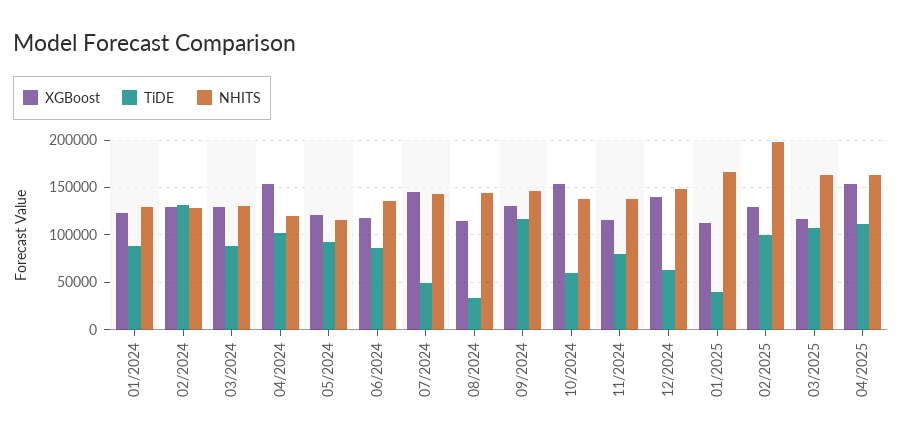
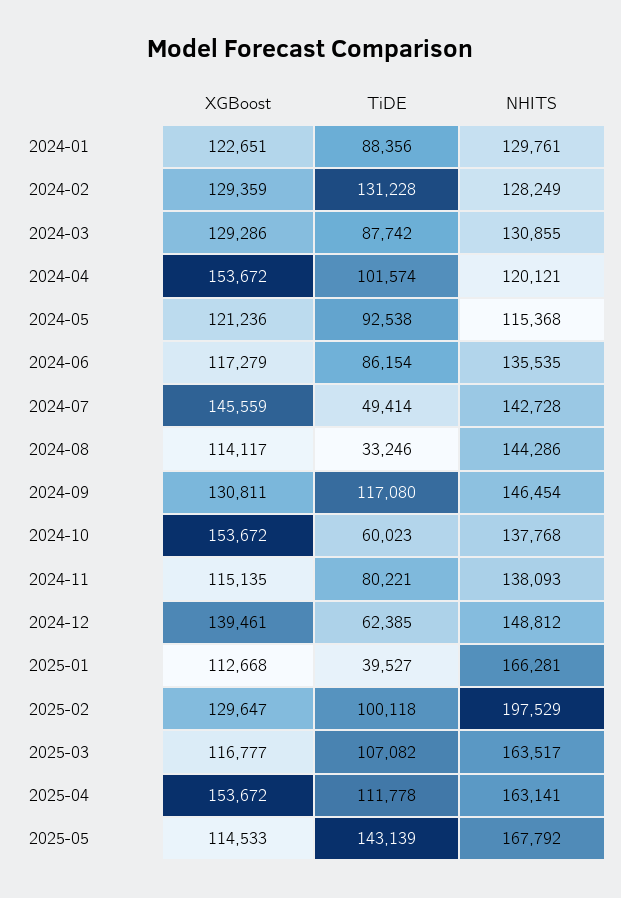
XGBoost, 2025-05: none -> 114533
TiDE, 2025-05: none -> 143139
NHITS, 2025-05: none -> 167792

